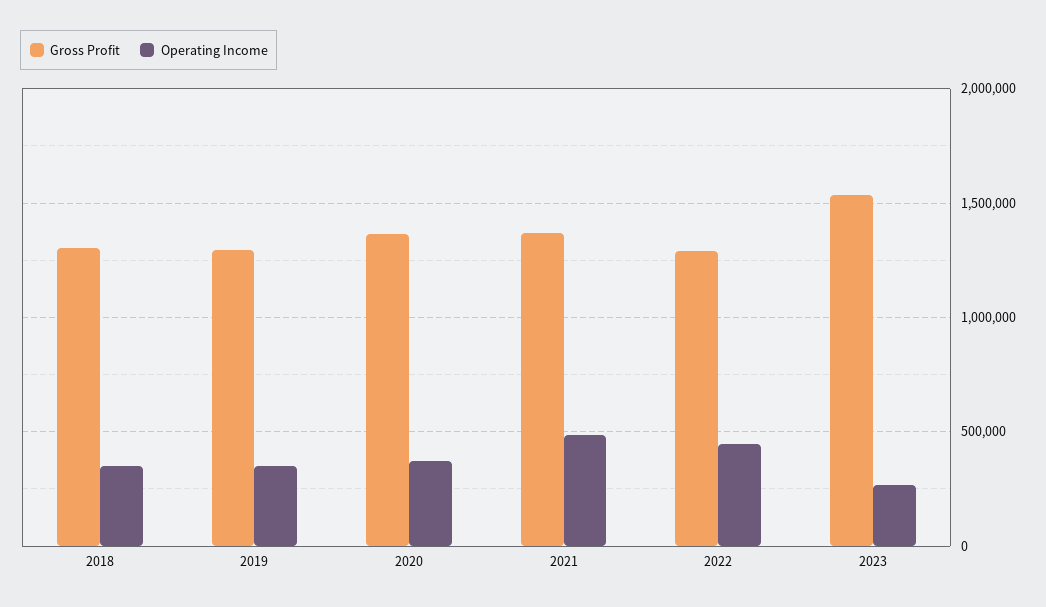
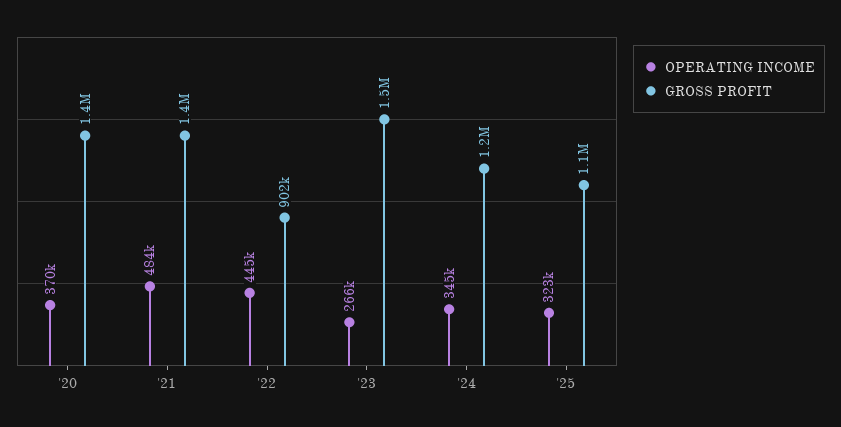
Gross Profit, 2018: 1300000 -> none
Operating Income, 2018: 350000 -> none
Gross Profit, 2019: 1300000 -> none
Operating Income, 2019: 350000 -> none
Gross Profit, 2022: 1300000 -> 902000
Operating Income, '24: none -> 345000
Gross Profit, '24: none -> 1200000
Operating Income, '25: none -> 323000
Gross Profit, '25: none -> 1100000

